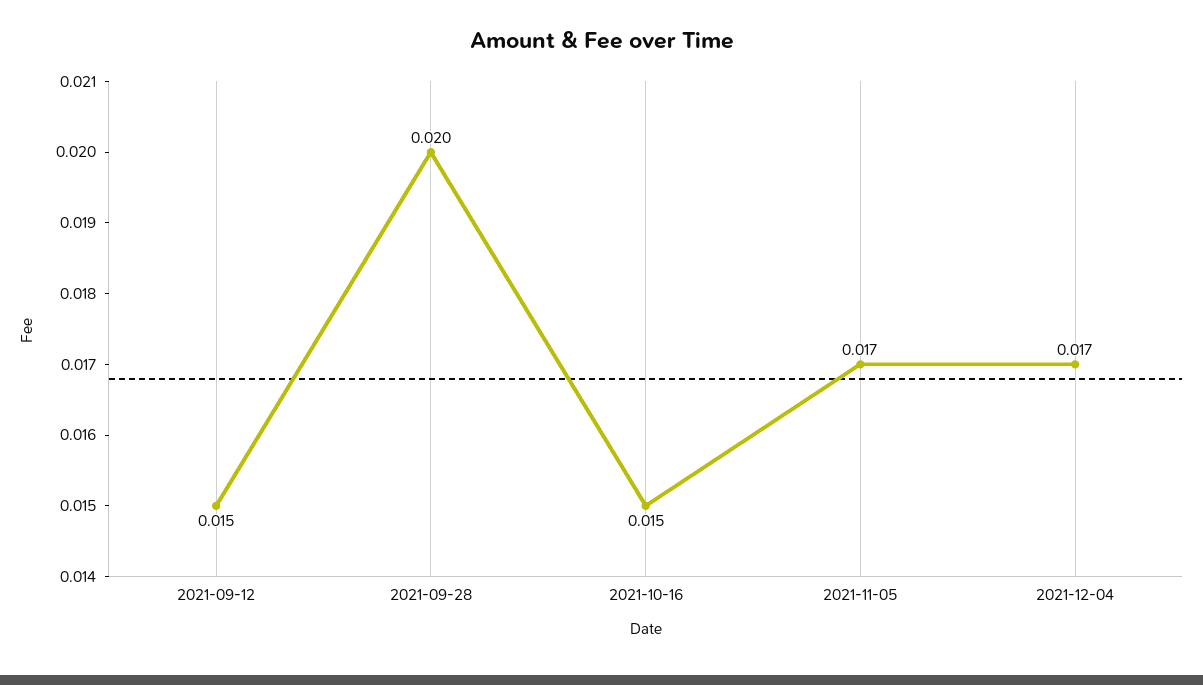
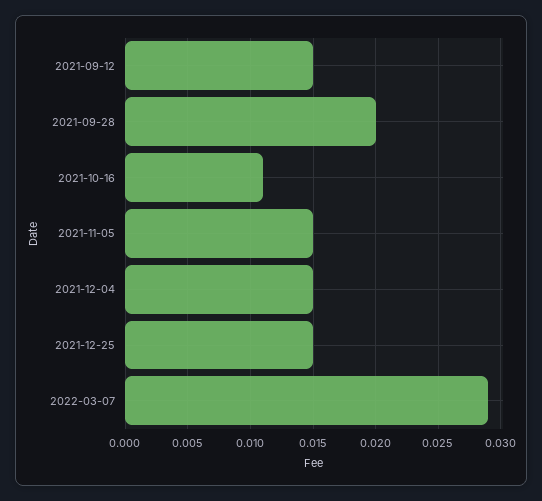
2021-10-16: 0.015 -> 0.011
2021-11-05: 0.017 -> 0.015
2021-12-04: 0.017 -> 0.015
2021-12-25: none -> 0.015
2022-03-07: none -> 0.029

